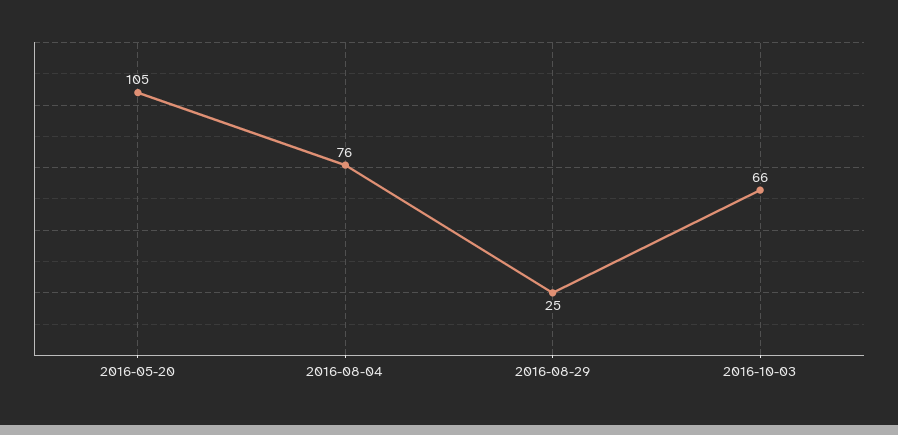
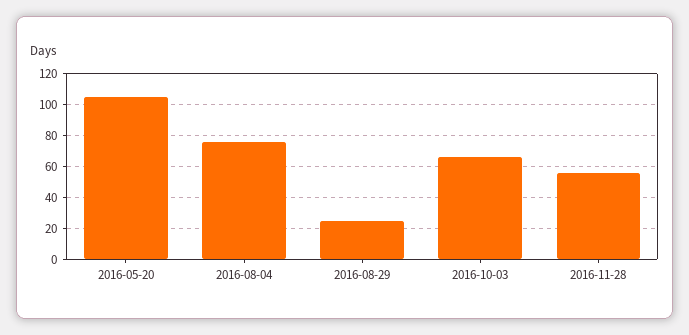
2016-11-28: none -> 55

